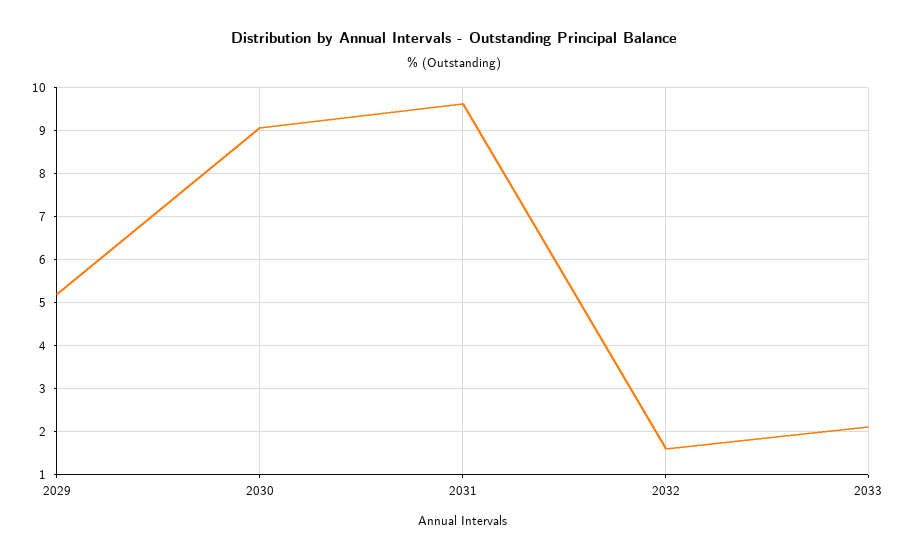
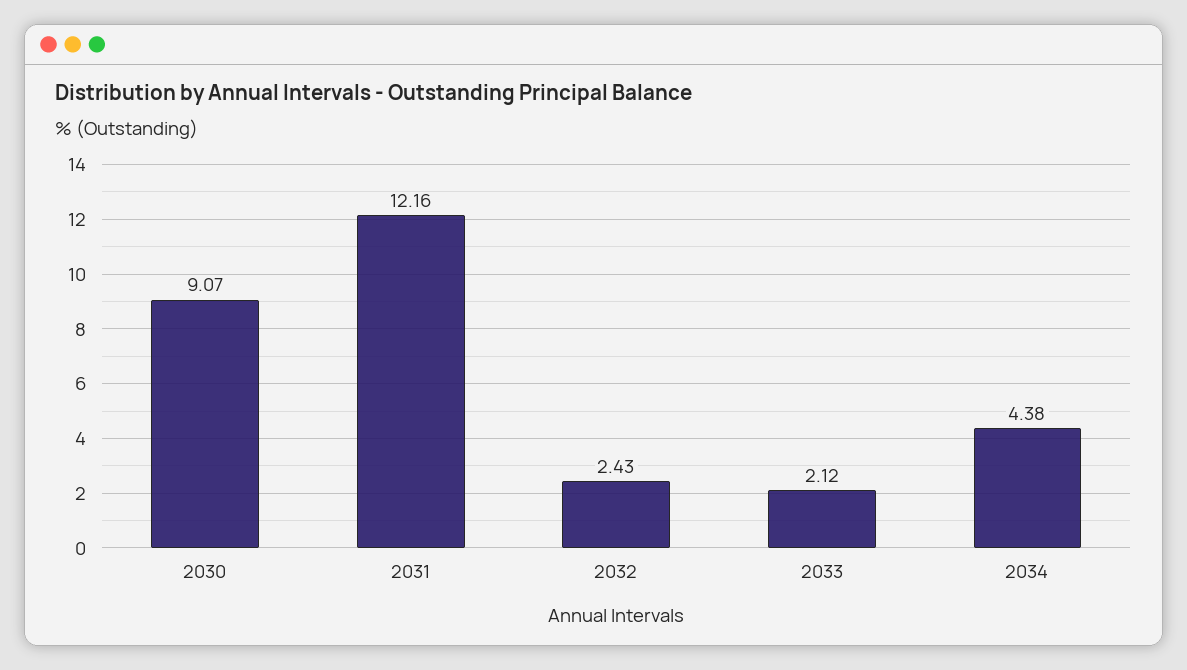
2029: 5.2 -> none
2031: 9.6 -> 12.16
2032: 1.6 -> 2.43
2034: none -> 4.38

